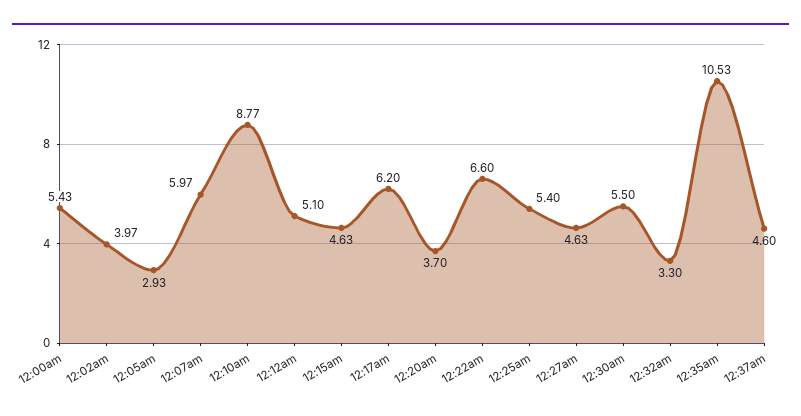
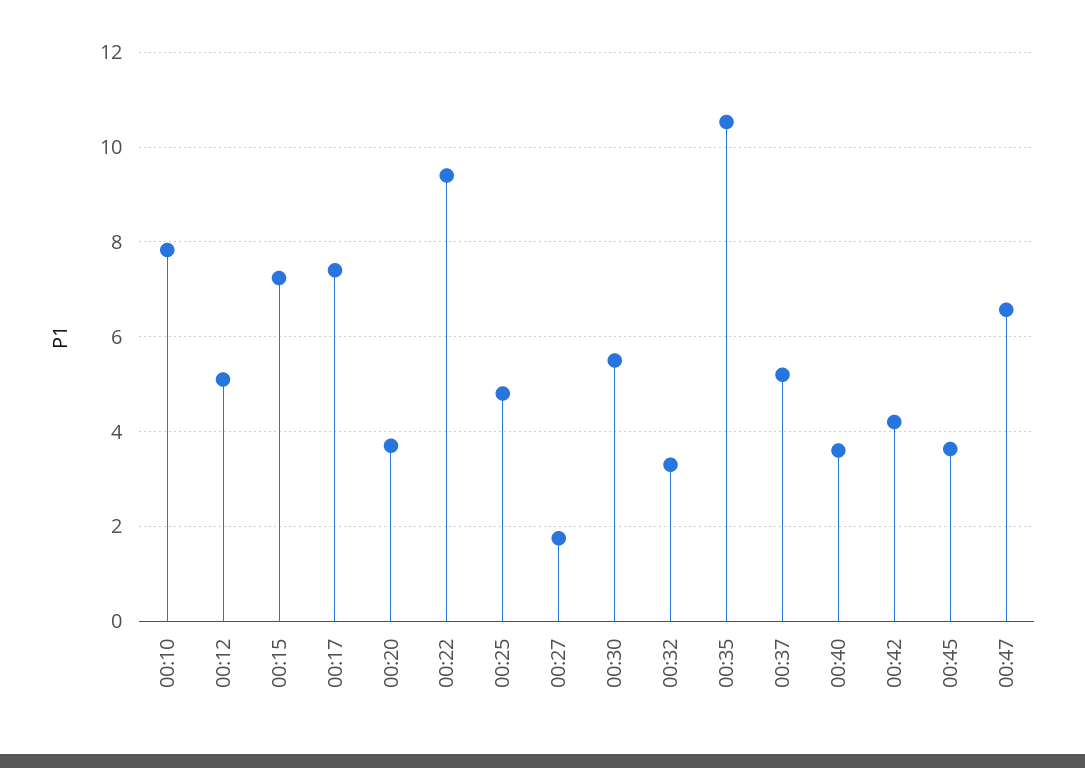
12:00am: 5.43 -> none
12:02am: 3.97 -> none
12:05am: 2.93 -> none
12:07am: 5.97 -> none
12:10am: 8.77 -> 7.8
12:15am: 4.63 -> 7.2
12:17am: 6.2 -> 7.4
12:22am: 6.6 -> 9.4
12:25am: 5.4 -> 4.8
12:27am: 4.63 -> 1.8
12:37am: 4.6 -> 5.2
00:40: none -> 3.6
00:42: none -> 4.2
00:45: none -> 3.6
00:47: none -> 6.6

